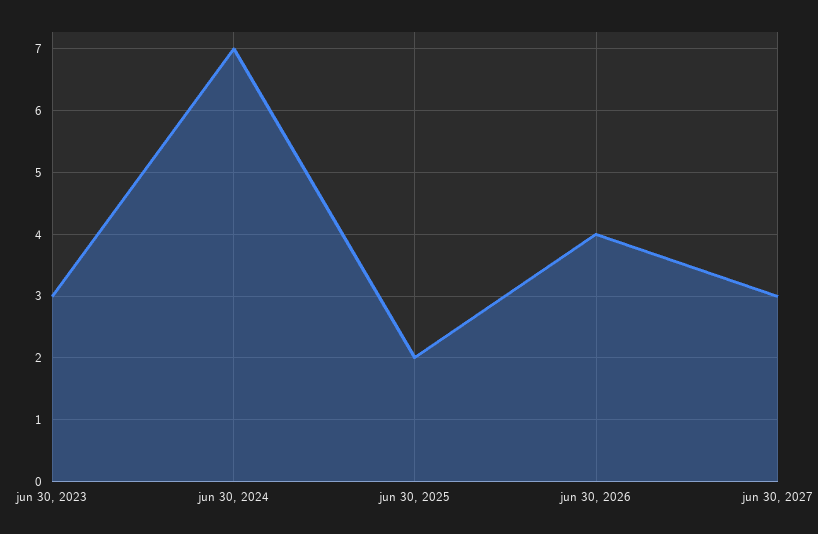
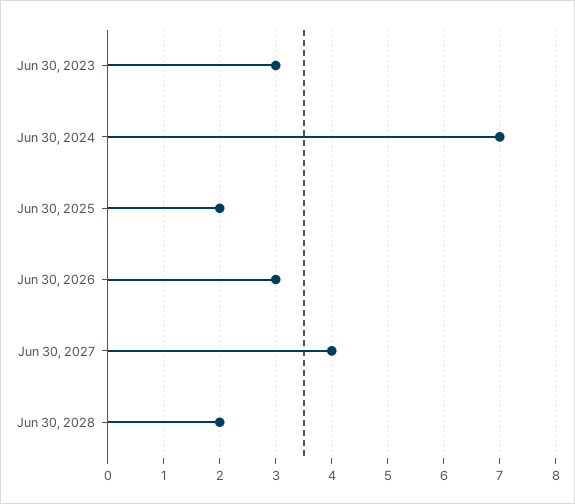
jun 30, 2026: 4 -> 3
jun 30, 2027: 3 -> 4
Jun 30, 2028: none -> 2

